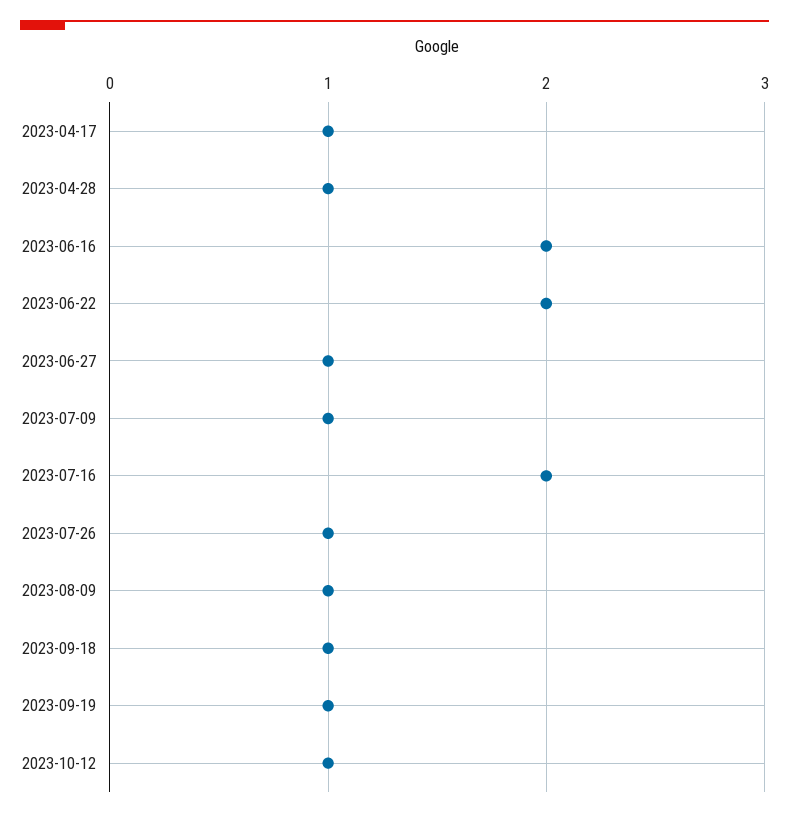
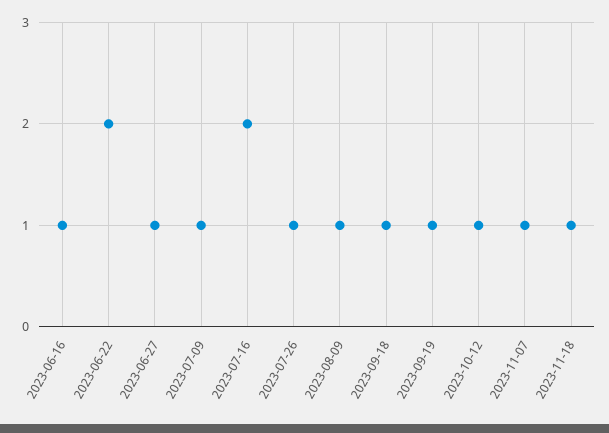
2023-04-17: 1 -> none
2023-04-28: 1 -> none
2023-06-16: 2 -> 1
2023-11-07: none -> 1
2023-11-18: none -> 1

